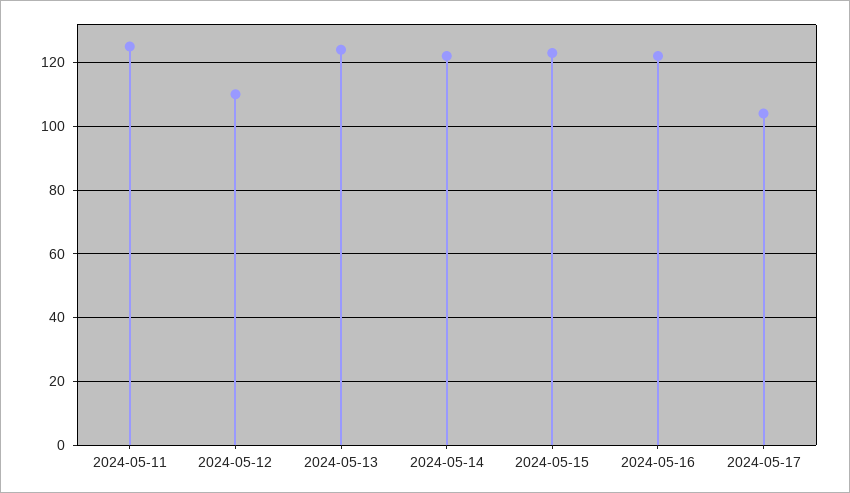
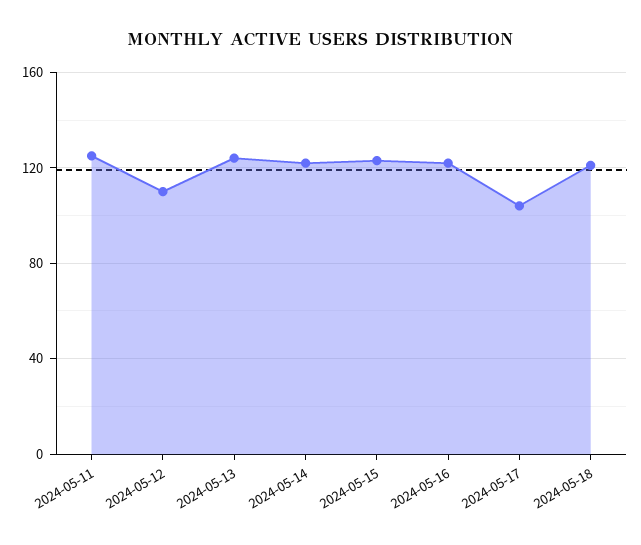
2024-05-18: none -> 120

